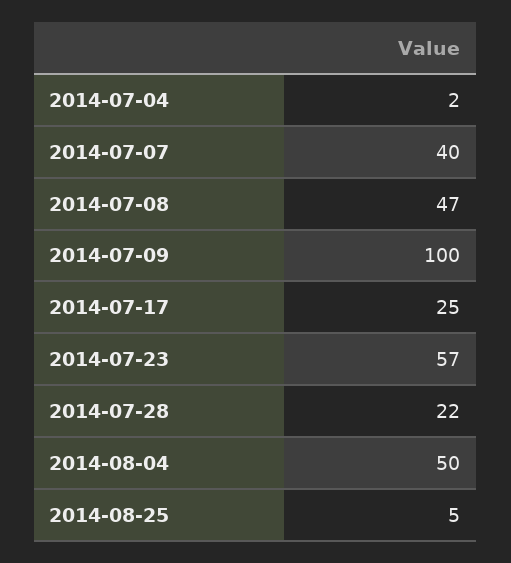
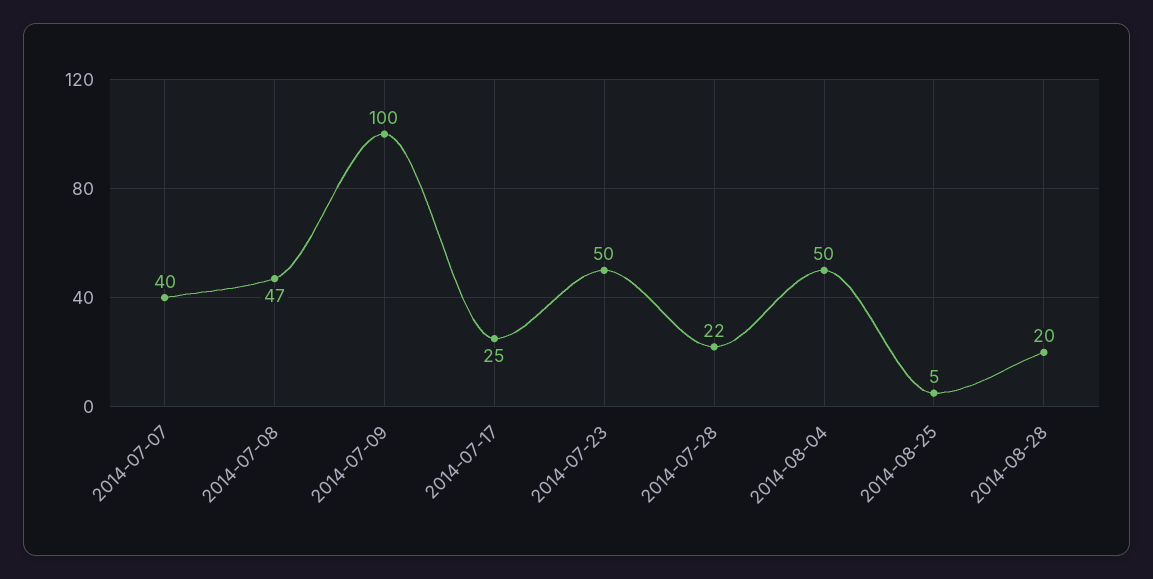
2014-07-04: 2 -> none
2014-07-23: 57 -> 50
2014-08-28: none -> 20

